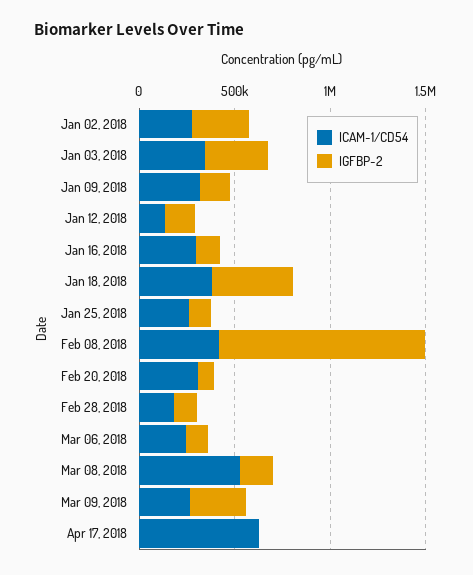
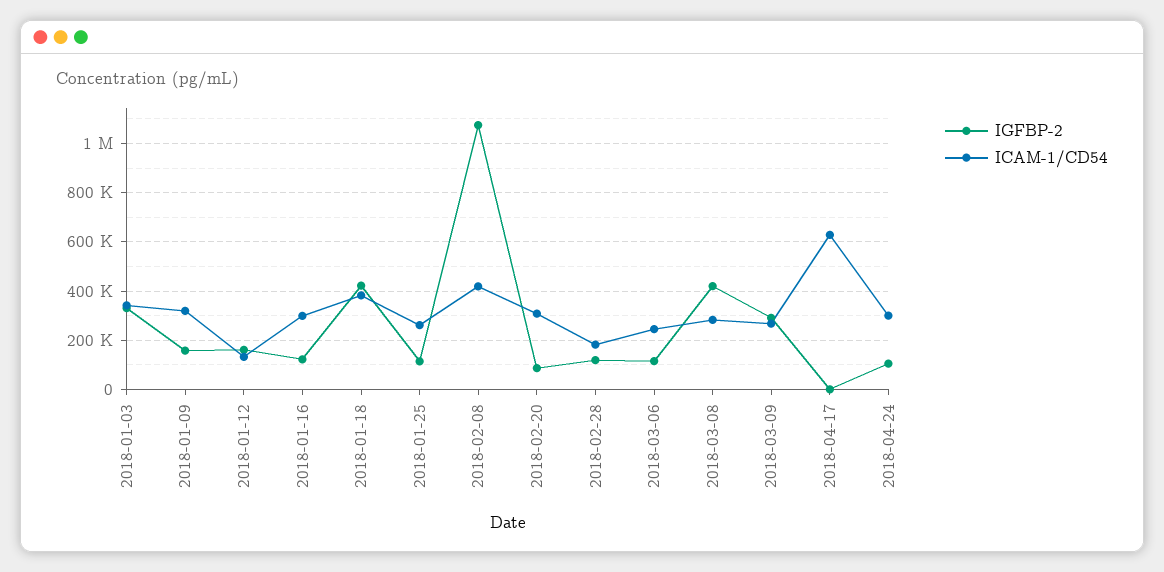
ICAM-1/CD54, Jan 02, 2018: 300000 -> none
IGFBP-2, Jan 02, 2018: 300000 -> none
ICAM-1/CD54, Mar 08, 2018: 500000 -> 275000
IGFBP-2, Mar 08, 2018: 200000 -> 425000
IGFBP-2, 2018-04-24: none -> 100000
ICAM-1/CD54, 2018-04-24: none -> 300000

